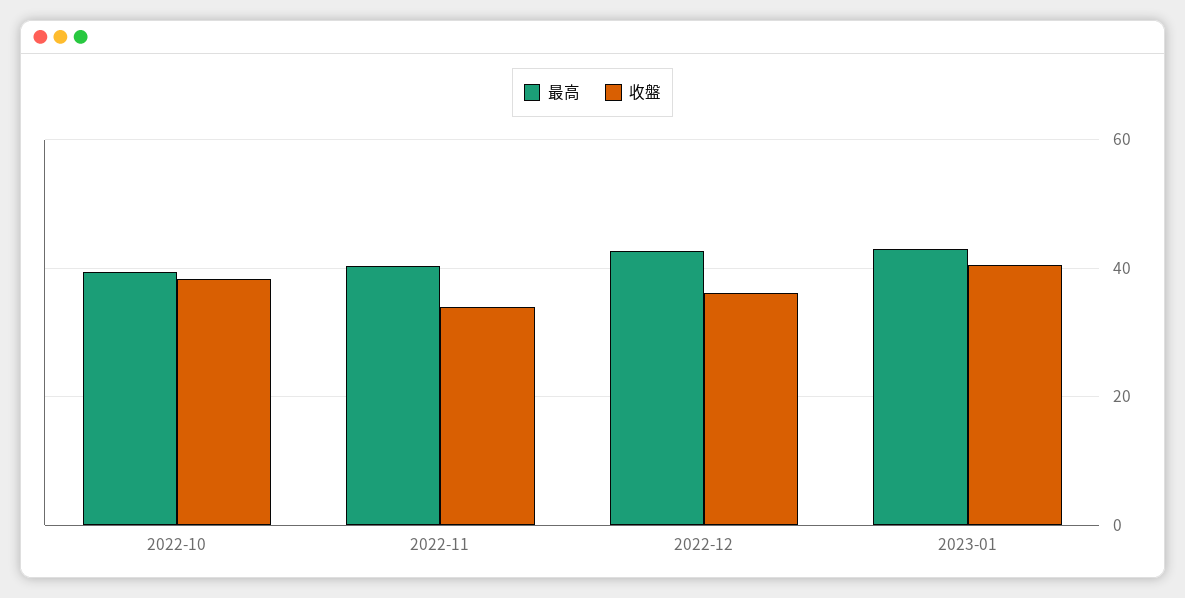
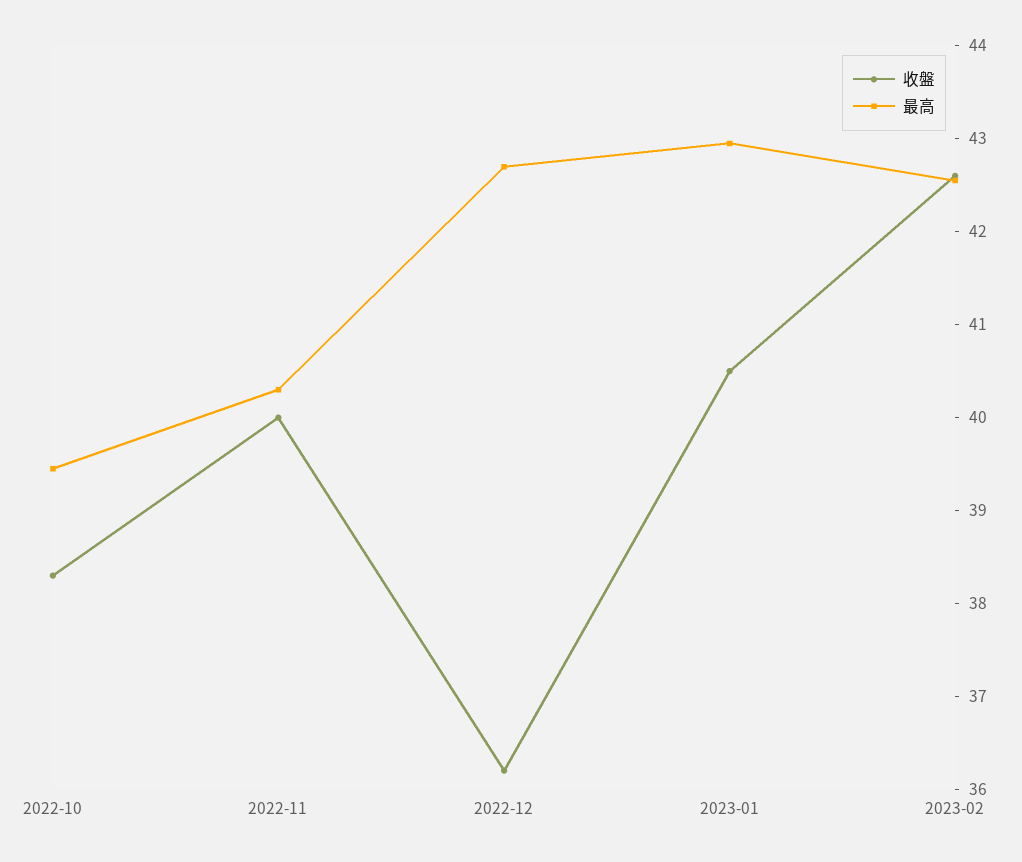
收盤, 2022-11: 34 -> 40
收盤, 2023-02: none -> 42.6
最高, 2023-02: none -> 42.6

